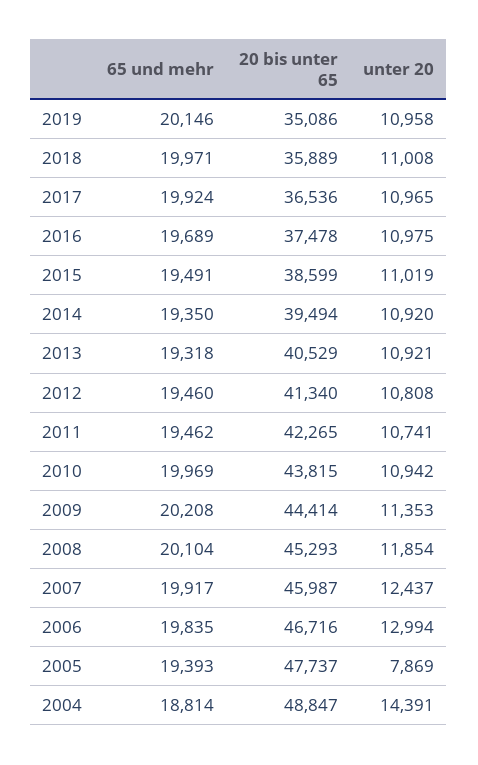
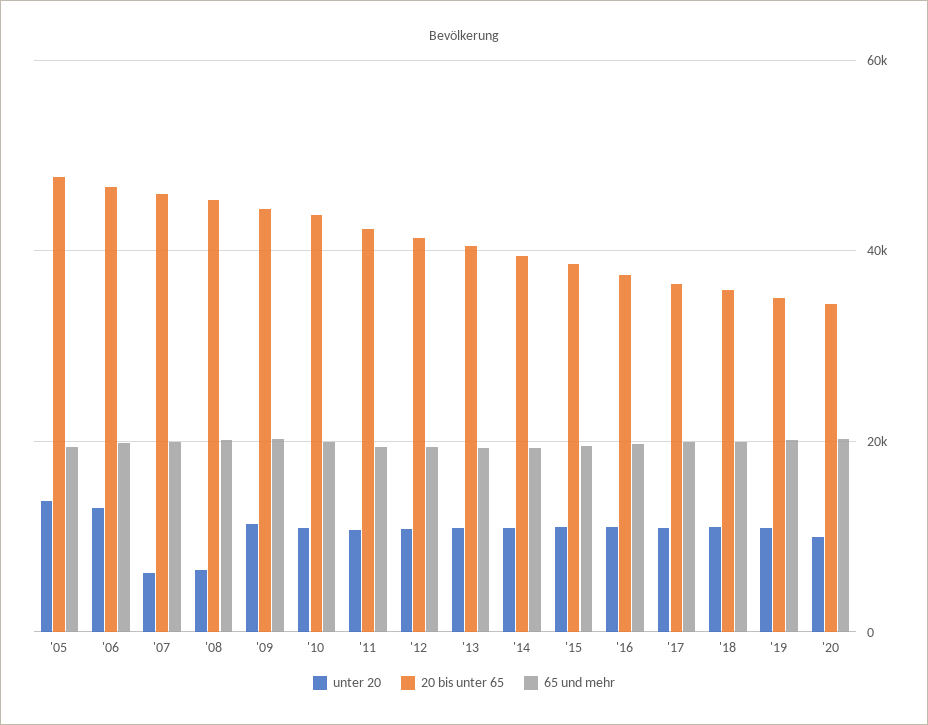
unter 20, 2008: 11854 -> 6000
unter 20, 2007: 12437 -> 6000
unter 20, 2005: 7869 -> 14000
65 und mehr, 2004: 18814 -> none
20 bis unter 65, 2004: 48847 -> none
unter 20, 2004: 14391 -> none
unter 20, '20: none -> 10000
20 bis unter 65, '20: none -> 34000
65 und mehr, '20: none -> 20000

